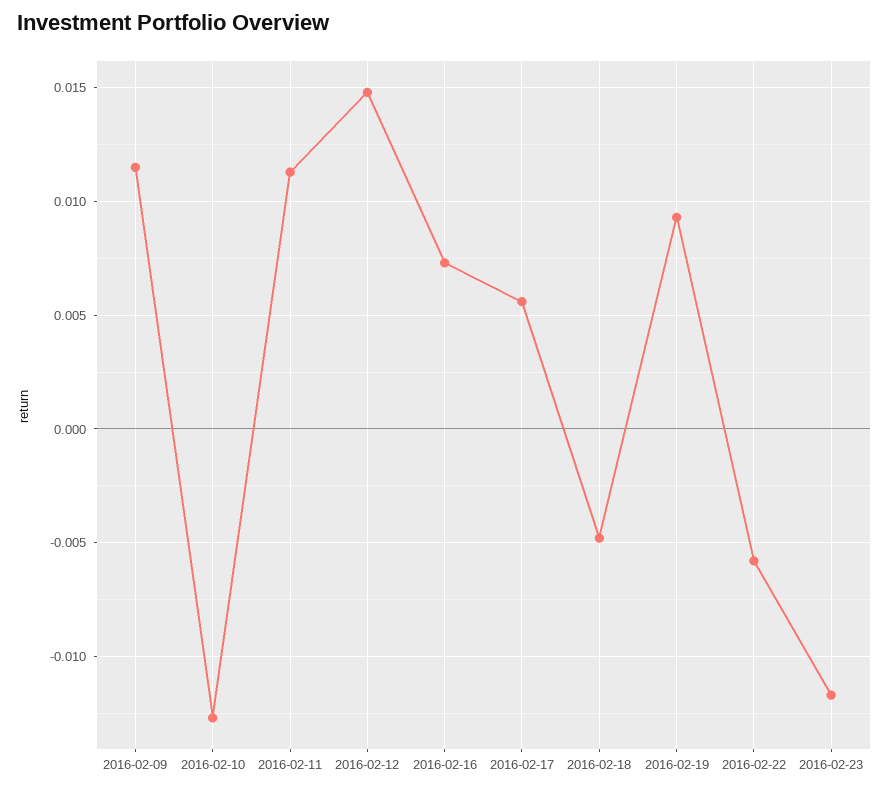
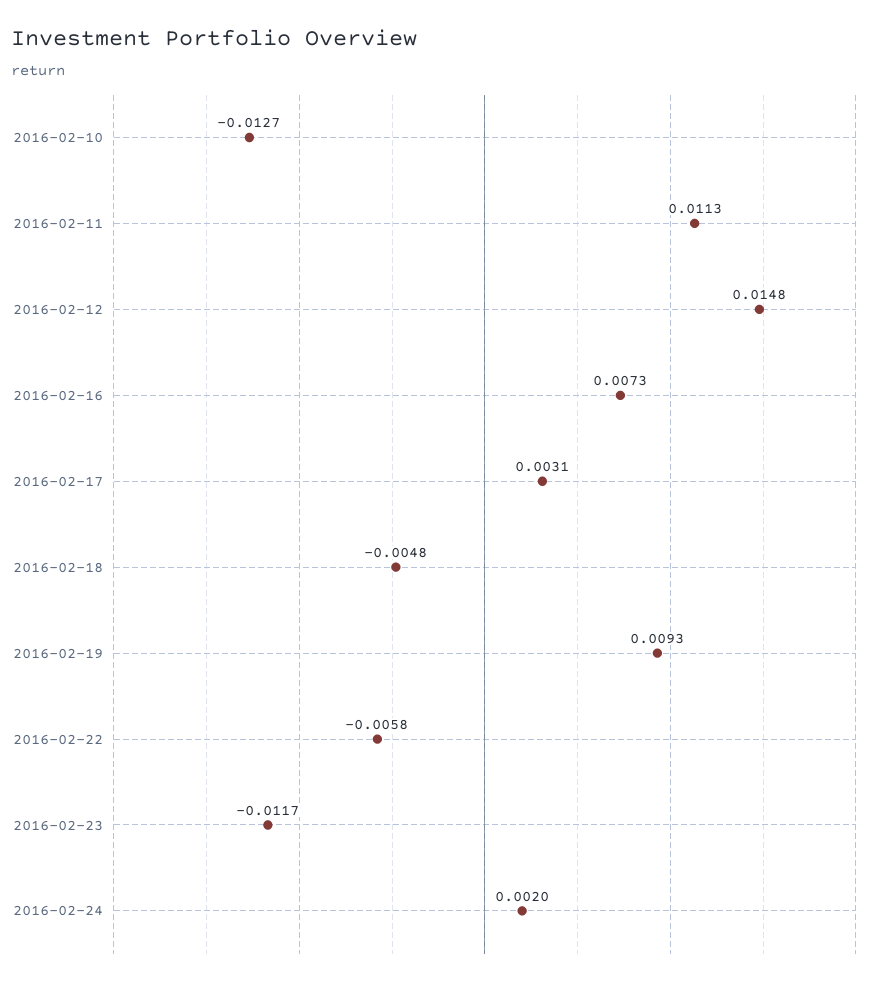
2016-02-09: 0.0115 -> none
2016-02-17: 0.0055 -> 0.0031
2016-02-24: none -> 0.002

